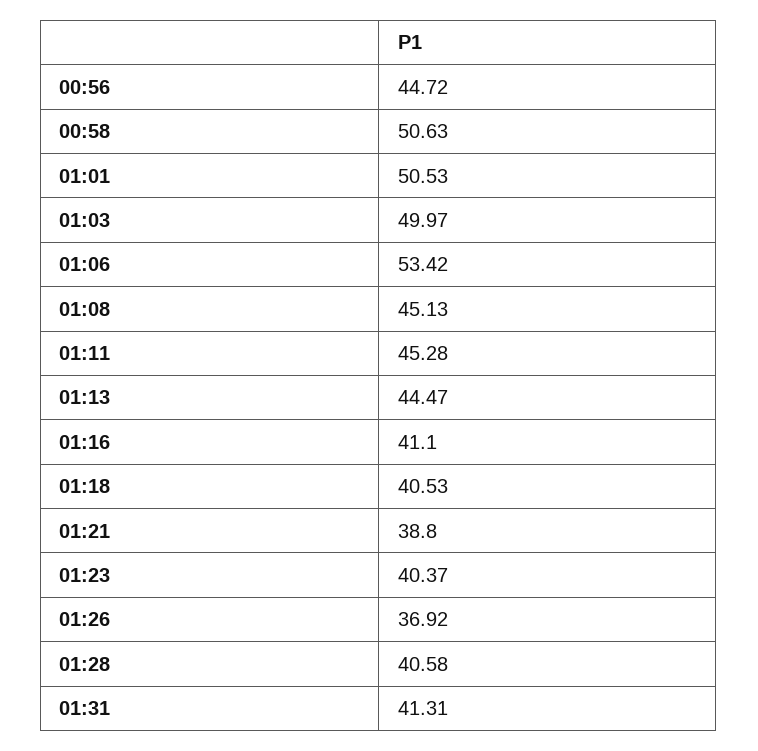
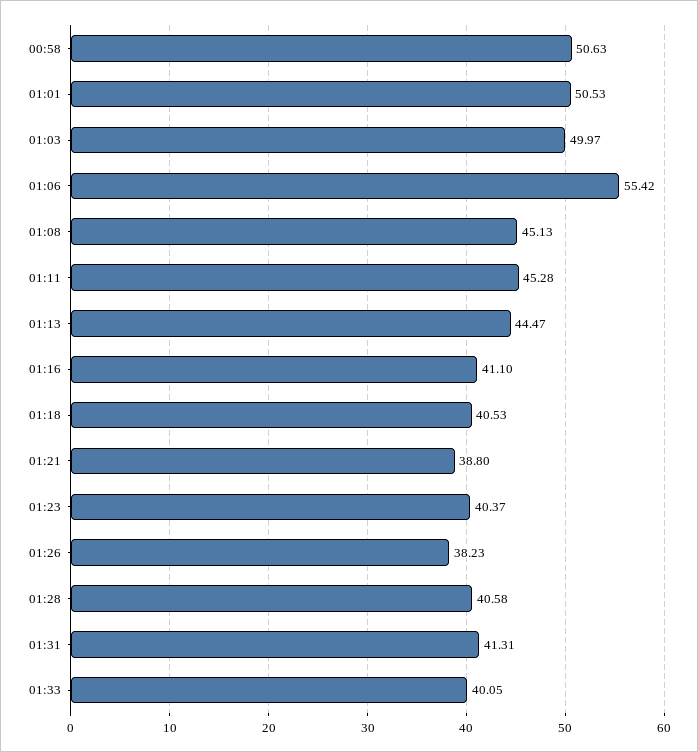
00:56: 44.72 -> none
01:06: 53.42 -> 55.42
01:26: 36.92 -> 38.23
01:33: none -> 40.05

